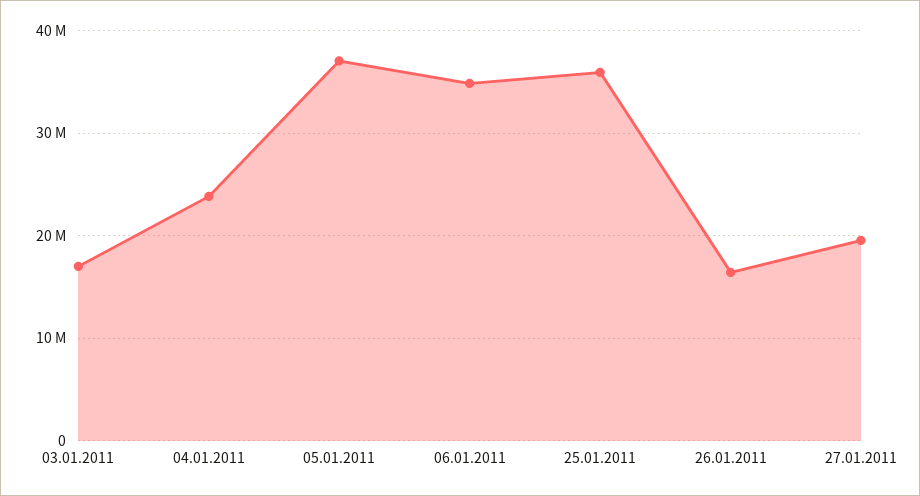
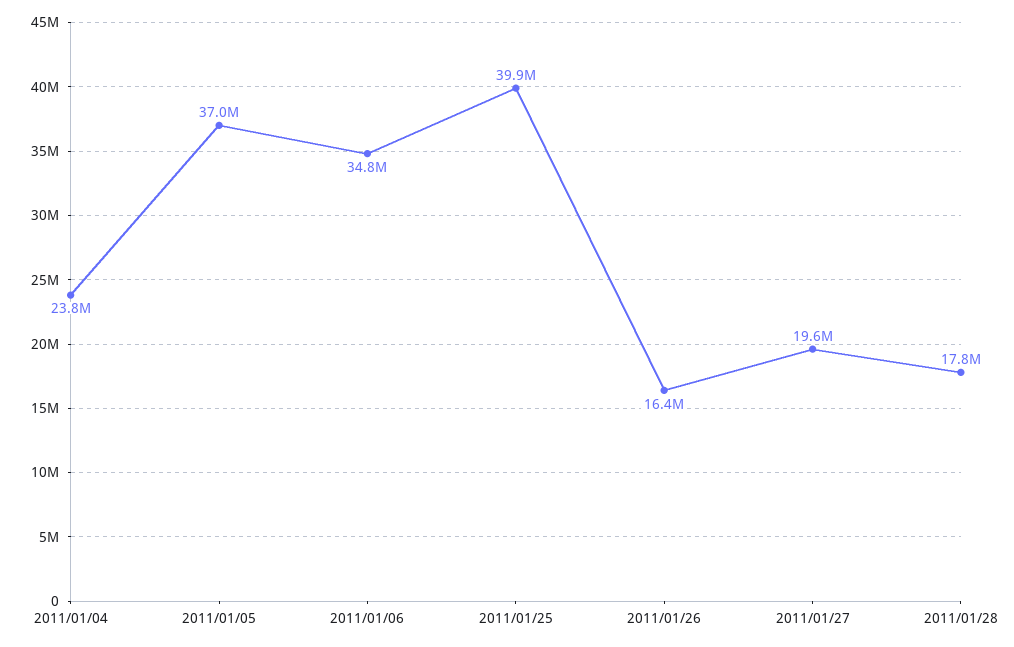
03.01.2011: 17000000 -> none
25.01.2011: 36000000 -> 39900000
2011/01/28: none -> 17800000

